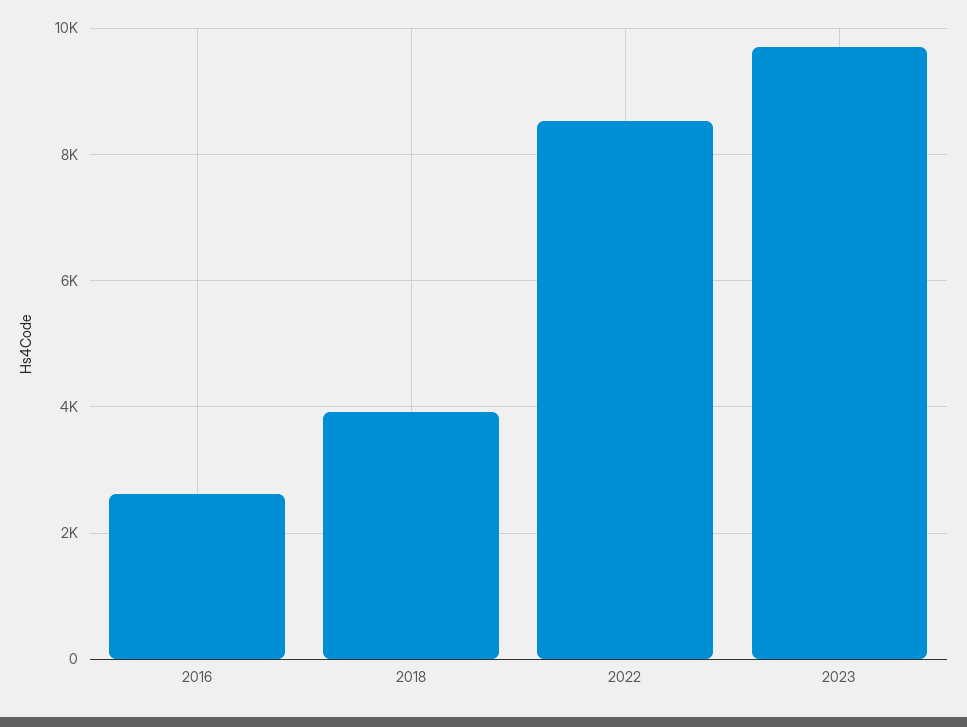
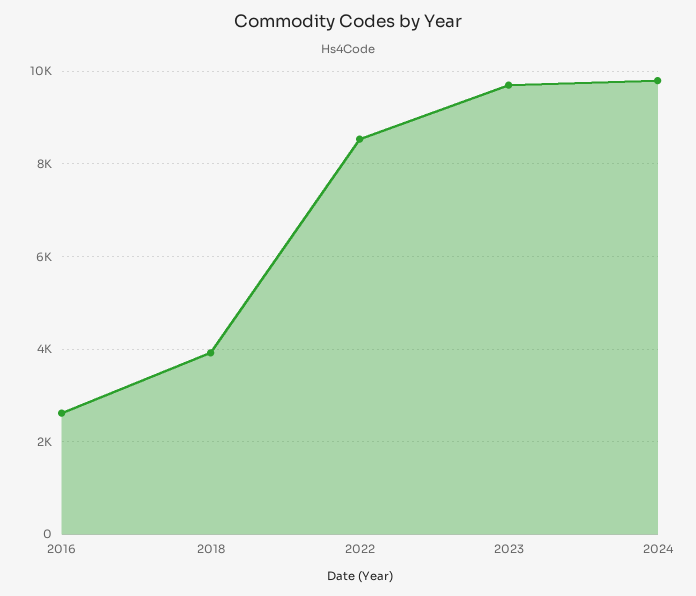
2024: none -> 9800

